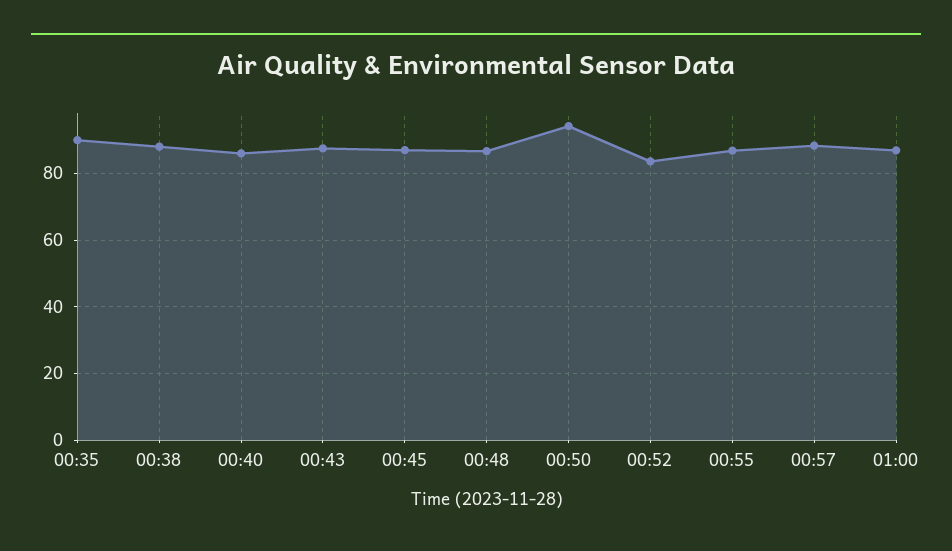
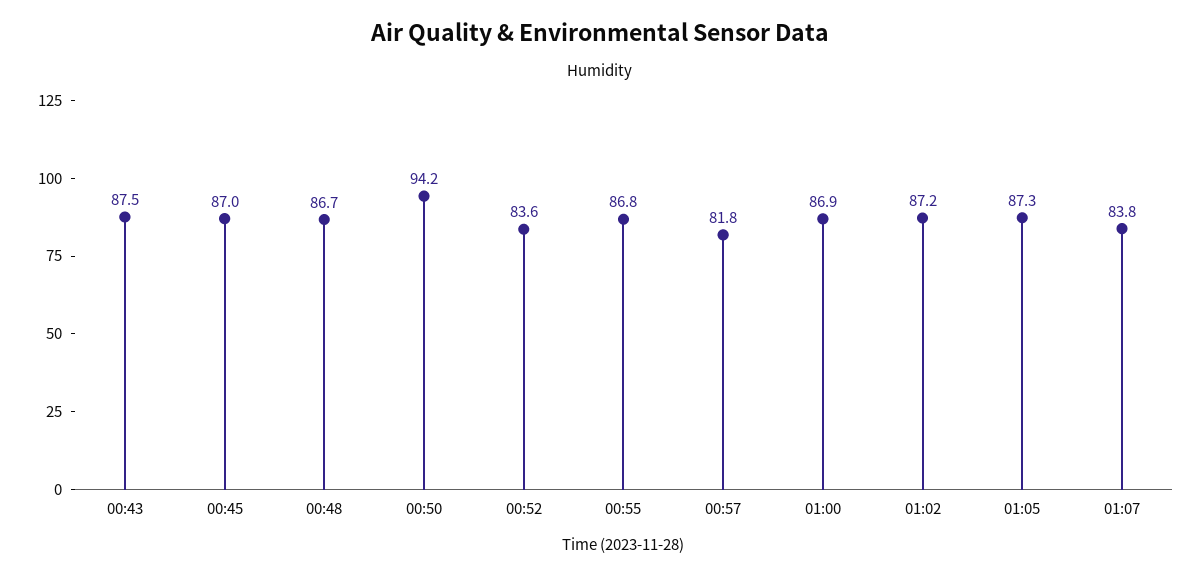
00:35: 90 -> none
00:38: 88 -> none
00:40: 86 -> none
00:57: 88 -> 81.8
01:02: none -> 87.2
01:05: none -> 87.3
01:07: none -> 83.8

